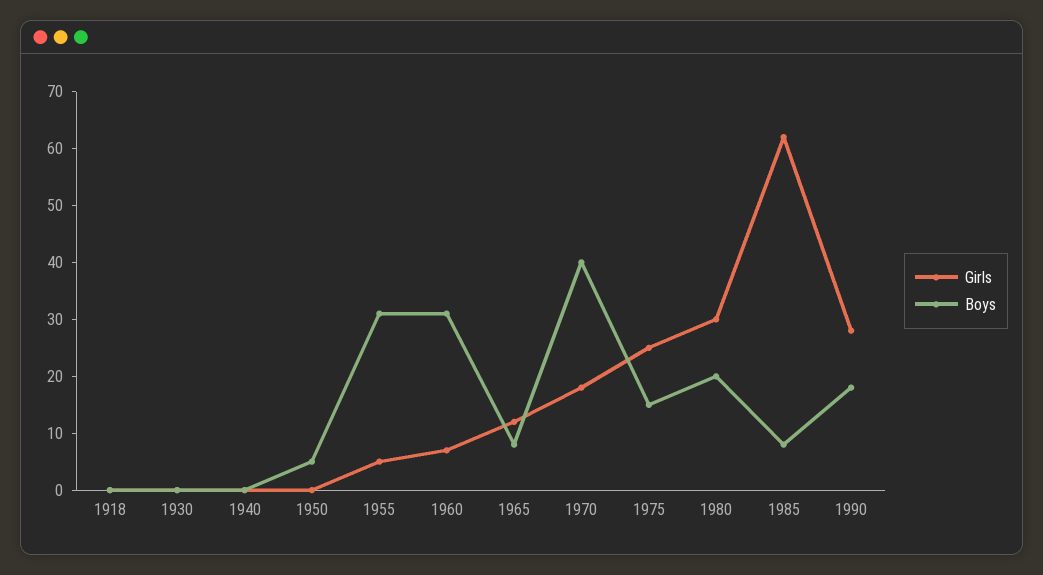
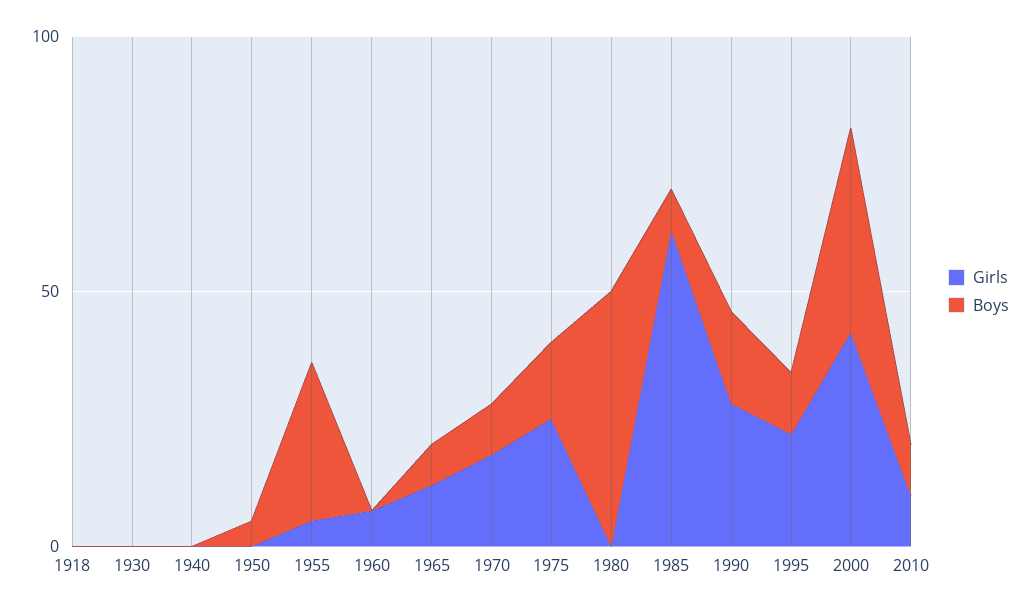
Boys, 1960: 30 -> 0
Boys, 1970: 40 -> 10
Girls, 1980: 30 -> 0
Boys, 1980: 20 -> 50
Girls, 1995: none -> 20
Boys, 1995: none -> 10
Girls, 2000: none -> 40
Boys, 2000: none -> 40
Girls, 2010: none -> 10
Boys, 2010: none -> 10

